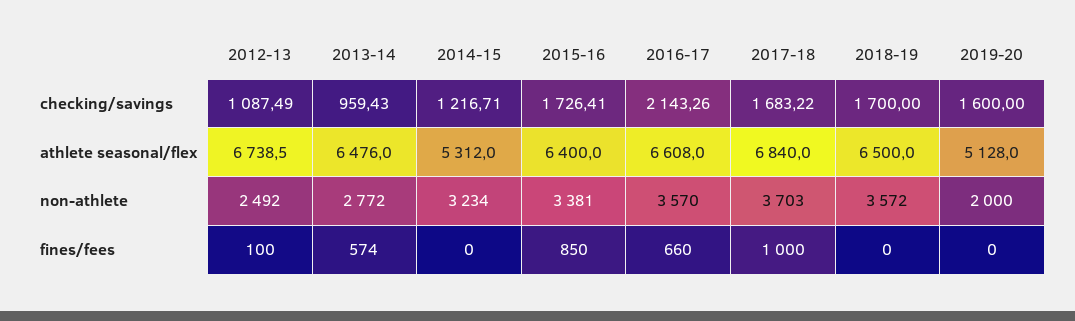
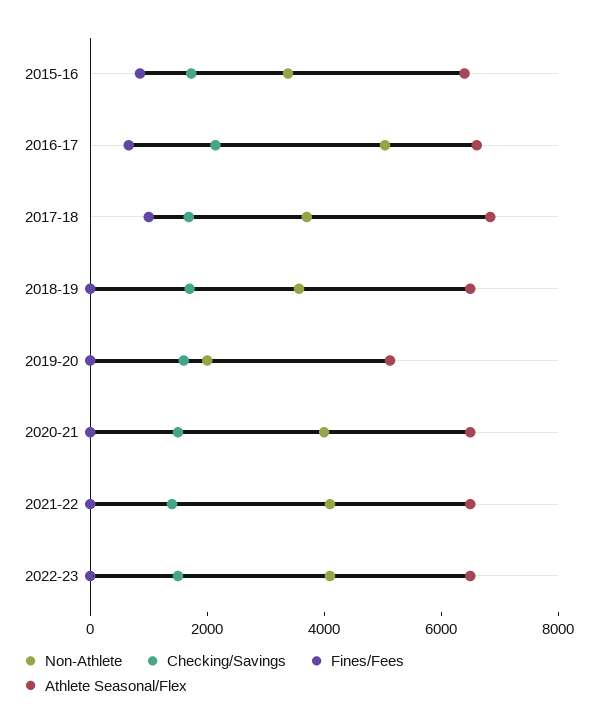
checking/savings, 2012-13: 1087.49 -> none
checking/savings, 2013-14: 959.43 -> none
checking/savings, 2014-15: 1216.71 -> none
athlete seasonal/flex, 2012-13: 6738.5 -> none
athlete seasonal/flex, 2013-14: 6476 -> none
athlete seasonal/flex, 2014-15: 5312 -> none
non-athlete, 2012-13: 2492 -> none
non-athlete, 2013-14: 2772 -> none
non-athlete, 2014-15: 3234 -> none
non-athlete, 2016-17: 3570 -> 5000
fines/fees, 2012-13: 100 -> none
fines/fees, 2013-14: 574 -> none
fines/fees, 2014-15: 0 -> none
non-athlete, 2020-21: none -> 4000
checking/savings, 2020-21: none -> 1500
fines/fees, 2020-21: none -> 0
athlete seasonal/flex, 2020-21: none -> 6500
non-athlete, 2021-22: none -> 4000
checking/savings, 2021-22: none -> 1500
fines/fees, 2021-22: none -> 0
athlete seasonal/flex, 2021-22: none -> 6500
non-athlete, 2022-23: none -> 4000
checking/savings, 2022-23: none -> 1500
fines/fees, 2022-23: none -> 0
athlete seasonal/flex, 2022-23: none -> 6500

